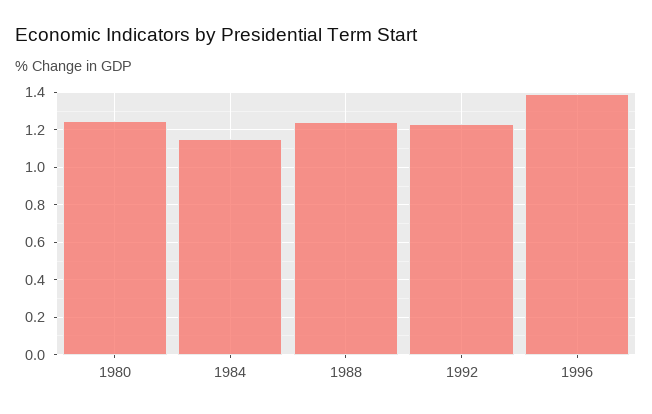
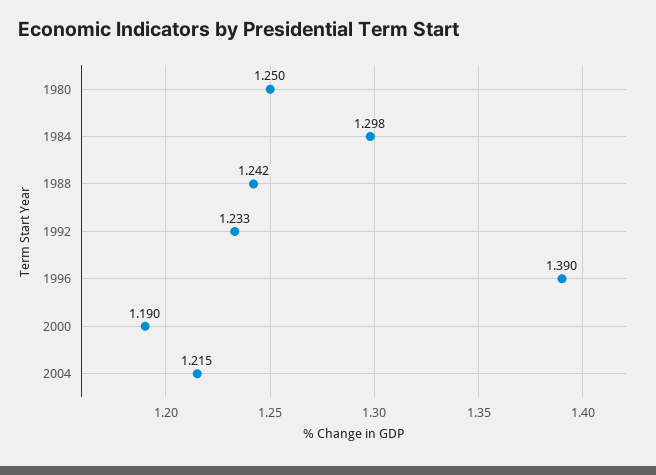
1984: 1.15 -> 1.298
2000: none -> 1.19
2004: none -> 1.215

